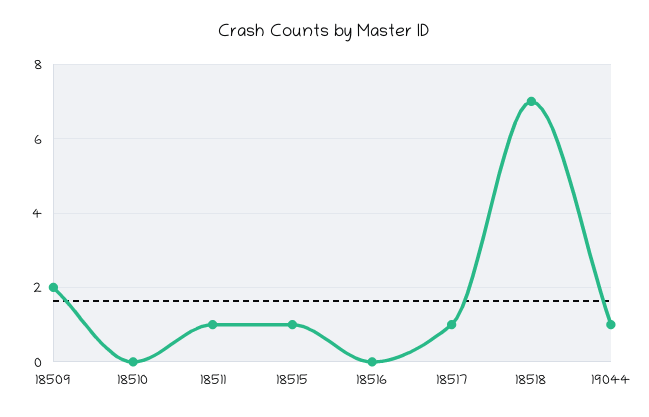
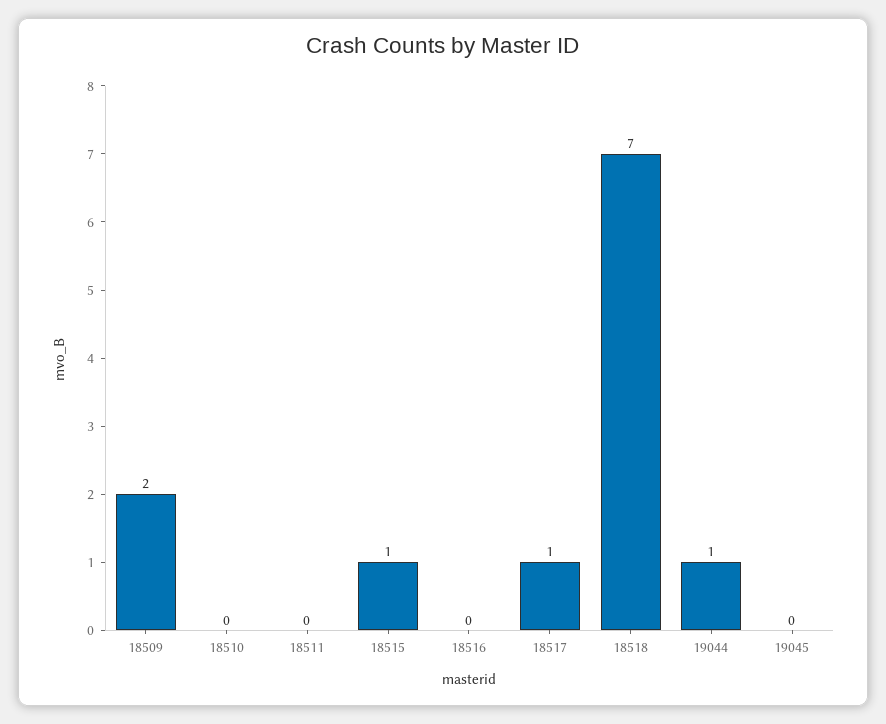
18511: 1 -> 0
19045: none -> 0

